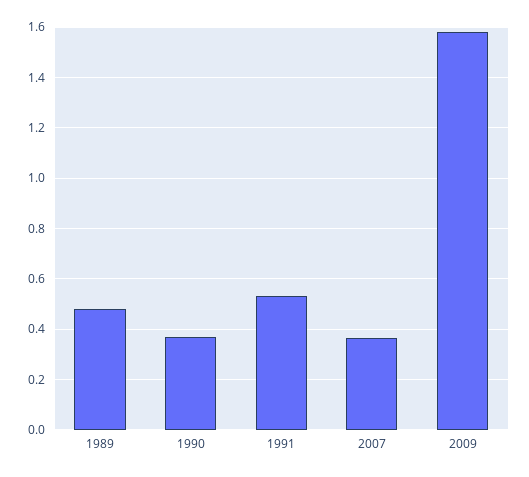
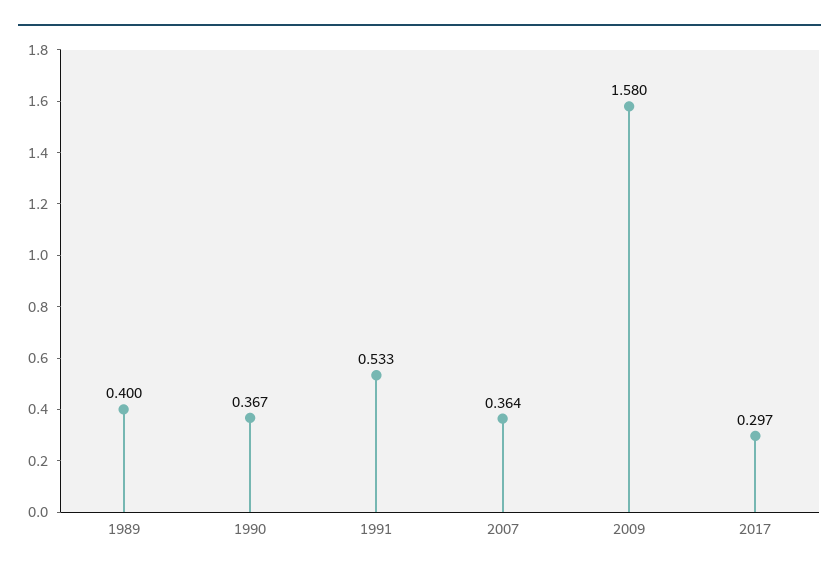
1989: 0.475 -> 0.4
2017: none -> 0.297

